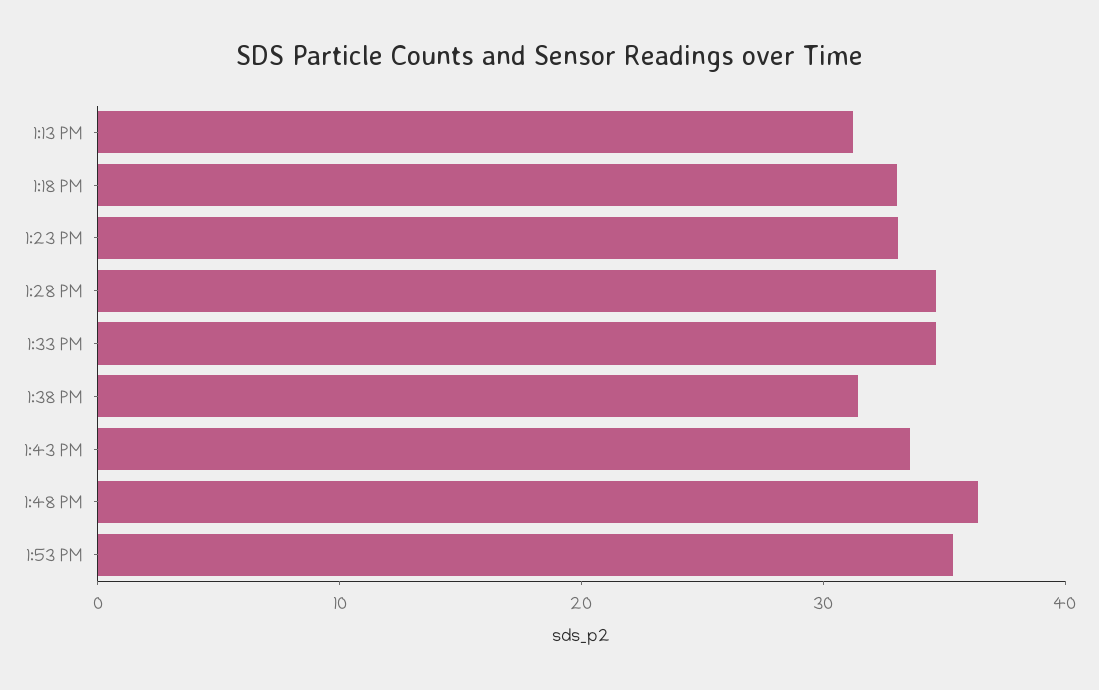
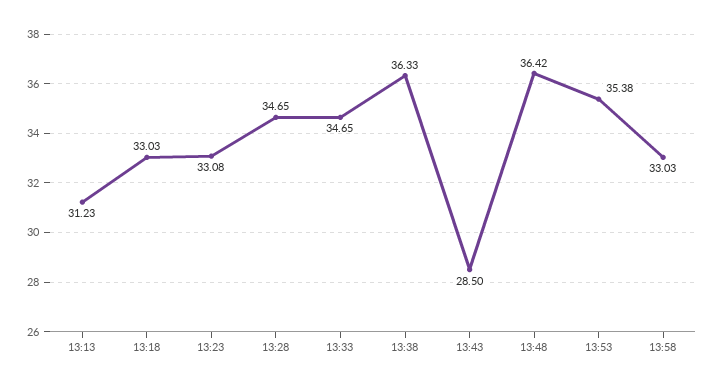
1:38 PM: 32 -> 36.33
1:43 PM: 34 -> 28.5
13:58: none -> 33.03

